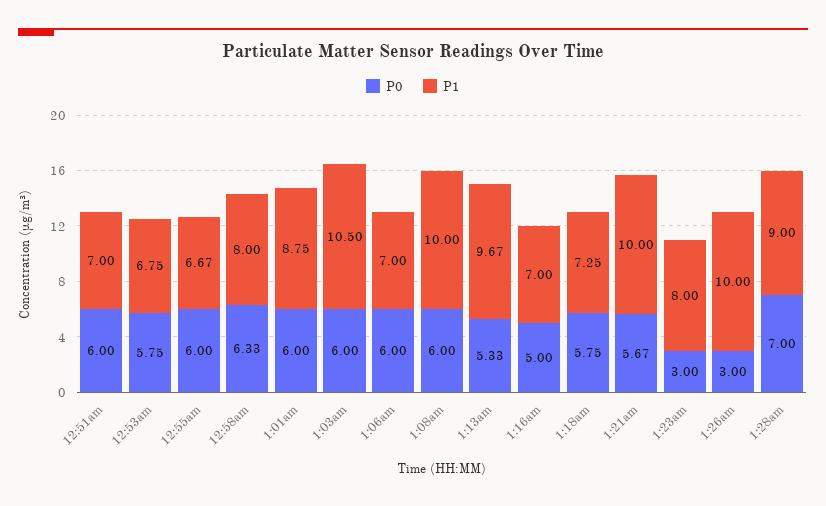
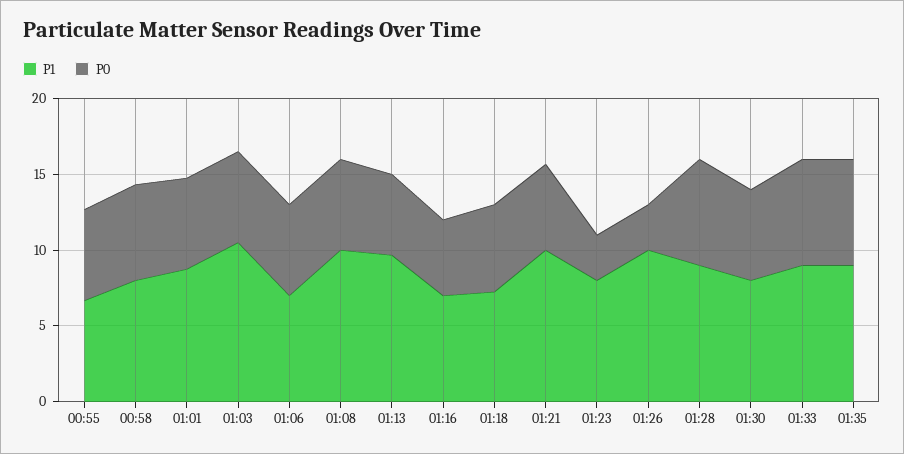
P0, 12:51am: 6 -> none
P1, 12:51am: 7 -> none
P0, 12:53am: 5.75 -> none
P1, 12:53am: 6.75 -> none
P1, 01:30: none -> 8
P0, 01:30: none -> 6
P1, 01:33: none -> 9
P0, 01:33: none -> 7
P1, 01:35: none -> 9
P0, 01:35: none -> 7

